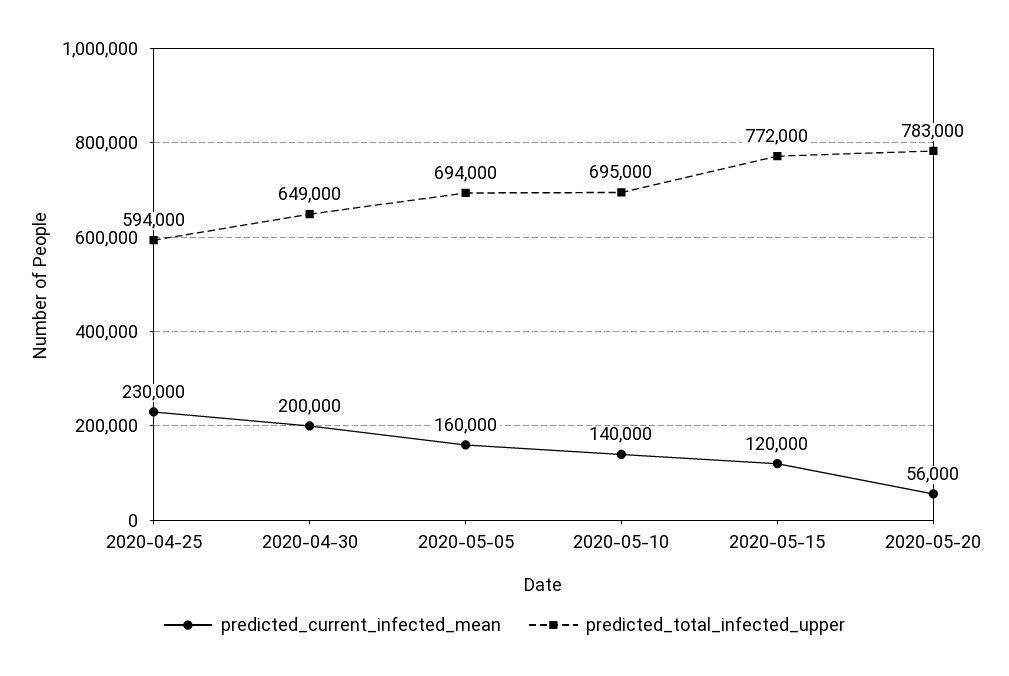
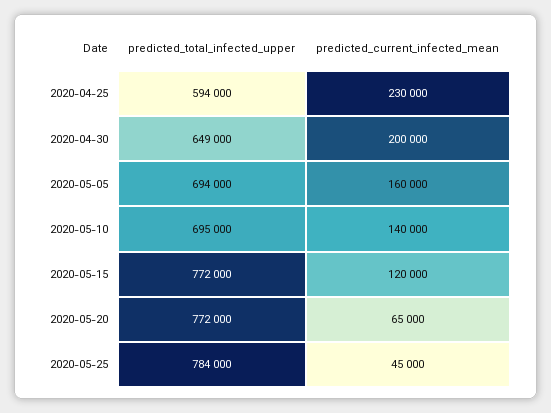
predicted_current_infected_mean, 2020-05-20: 56000 -> 65000
predicted_total_infected_upper, 2020-05-20: 783000 -> 772000
predicted_total_infected_upper, 2020-05-25: none -> 784000
predicted_current_infected_mean, 2020-05-25: none -> 45000

